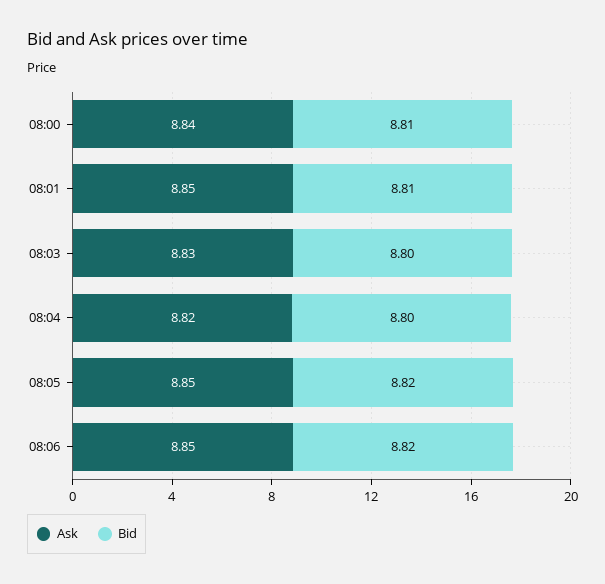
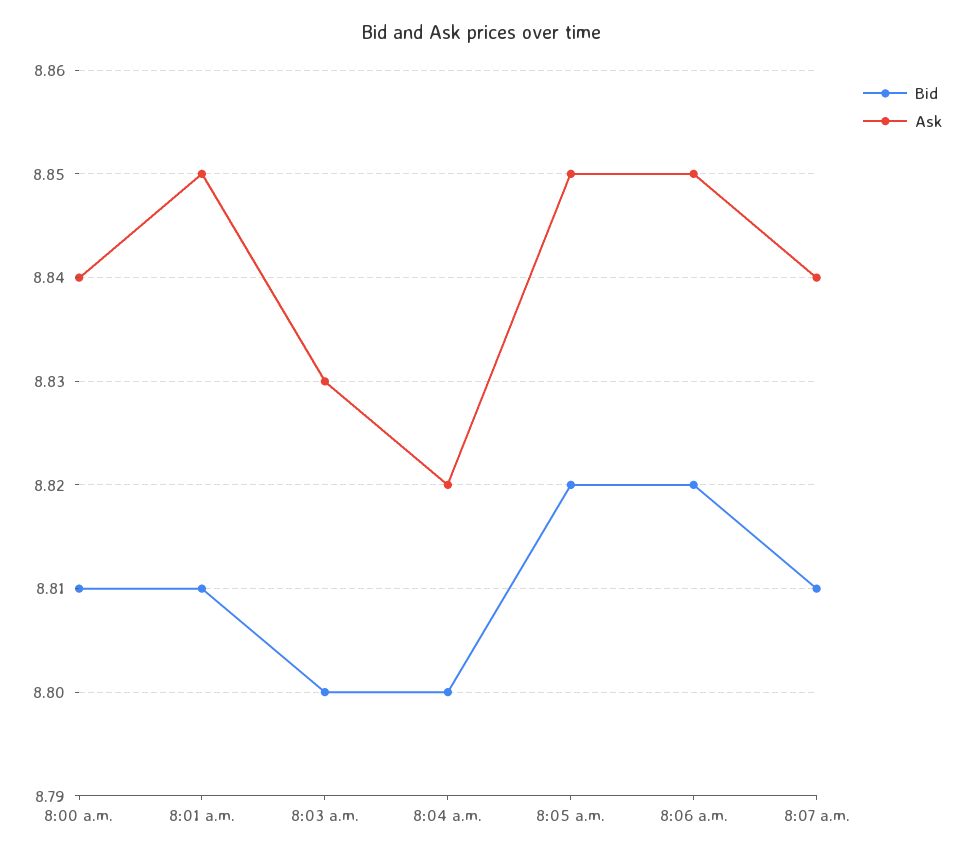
Bid, 8:07 a.m.: none -> 8.81
Ask, 8:07 a.m.: none -> 8.84

